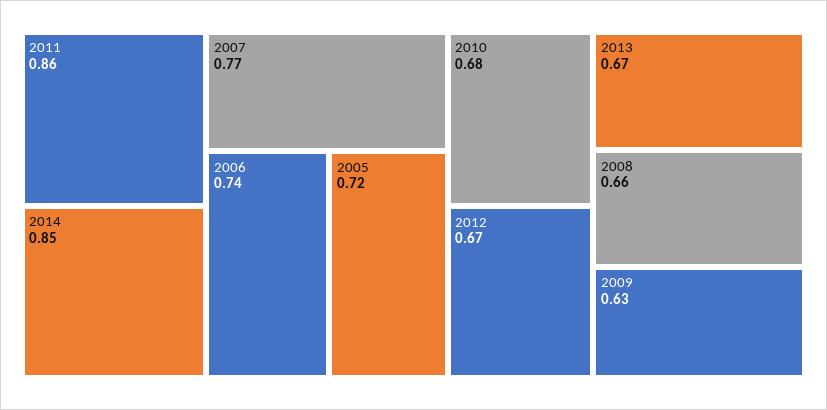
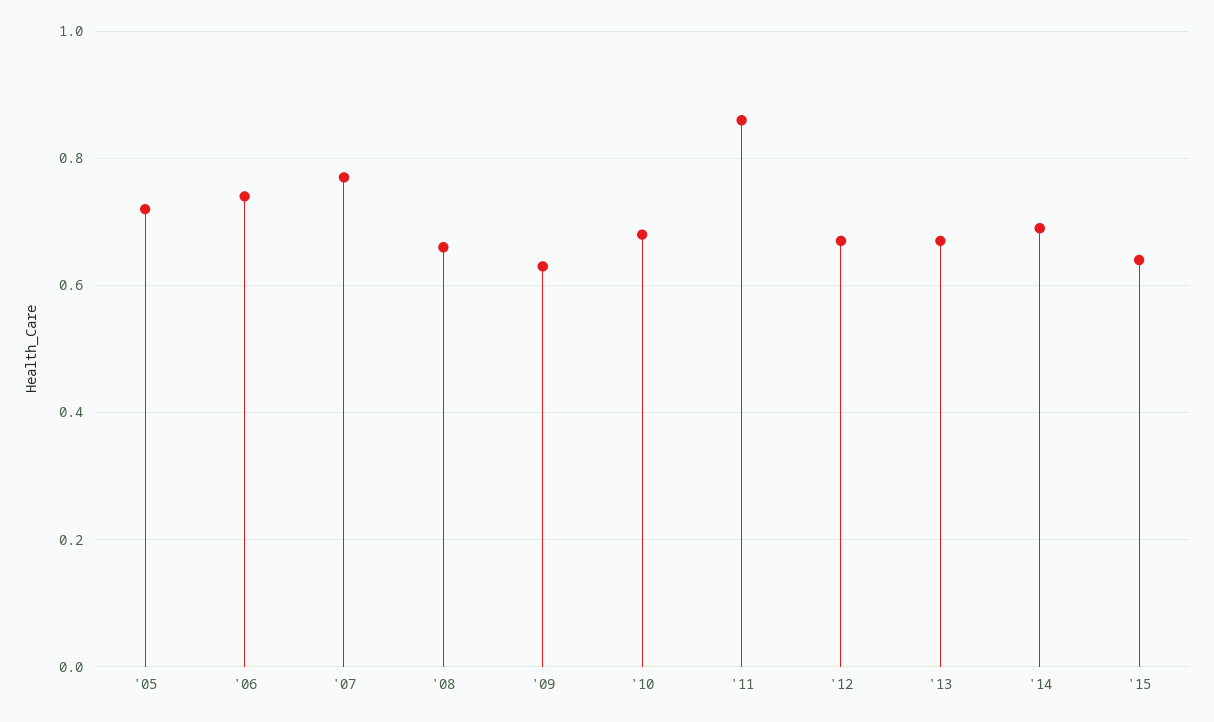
2014: 0.85 -> 0.7
'15: none -> 0.65

